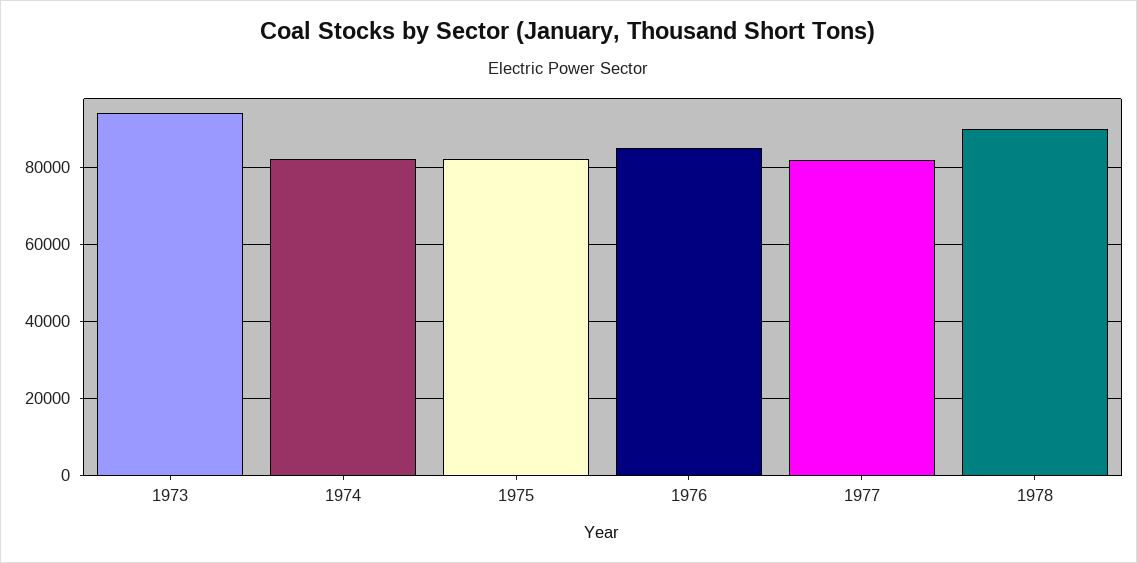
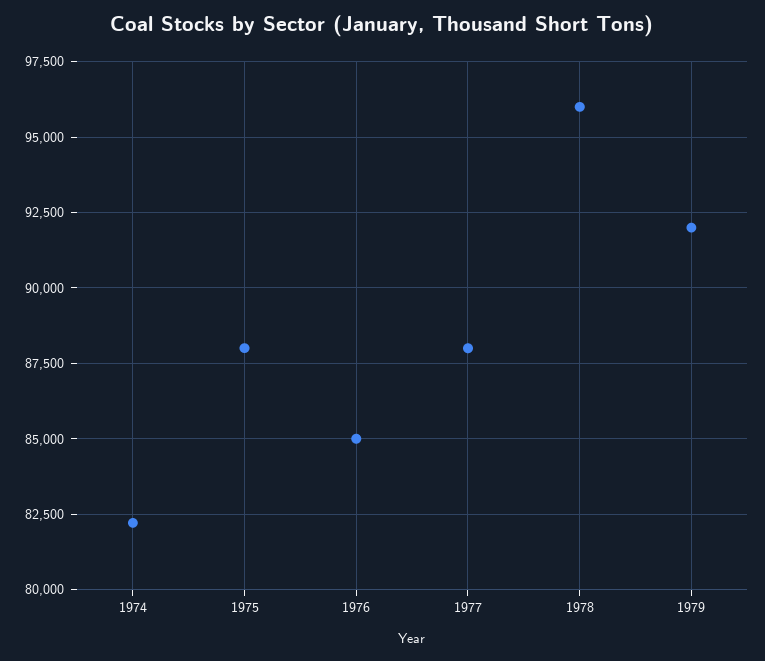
1973: 94000 -> none
1975: 82000 -> 88000
1977: 82000 -> 88000
1978: 90000 -> 96000
1979: none -> 92000

